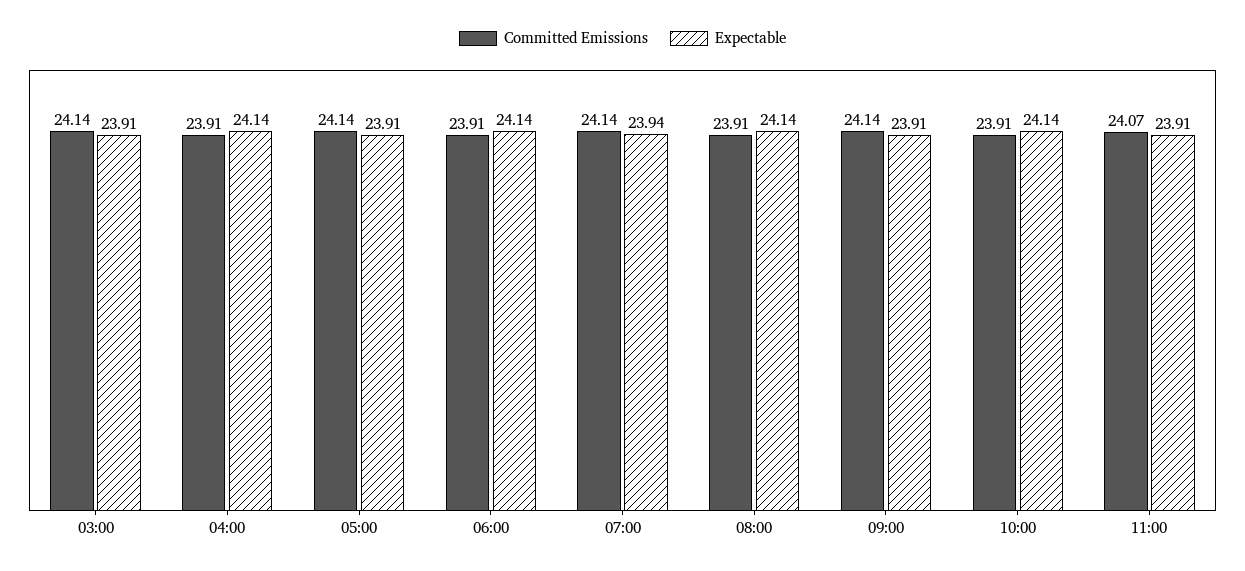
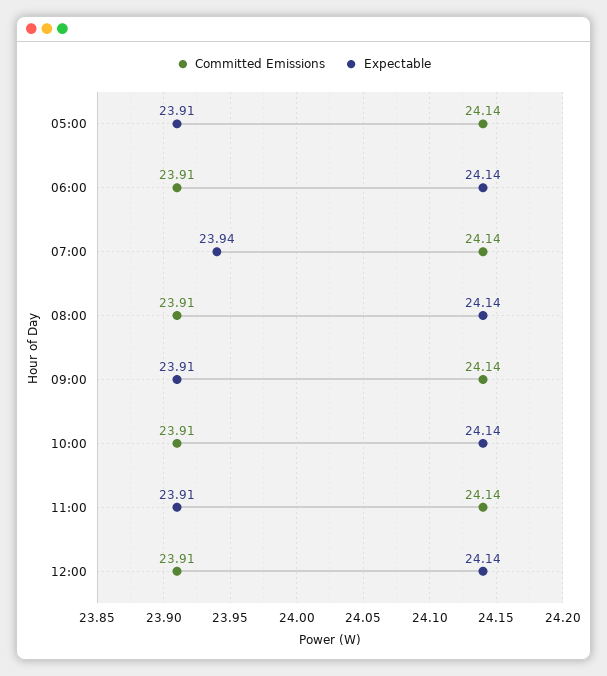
Committed Emissions, 03:00: 24.14 -> none
Expectable, 03:00: 23.91 -> none
Committed Emissions, 04:00: 23.91 -> none
Expectable, 04:00: 24.14 -> none
Committed Emissions, 11:00: 24.07 -> 24.14
Committed Emissions, 12:00: none -> 23.91
Expectable, 12:00: none -> 24.14

